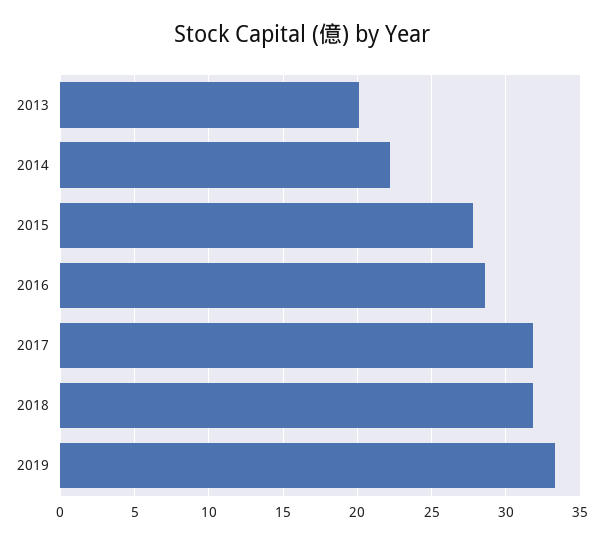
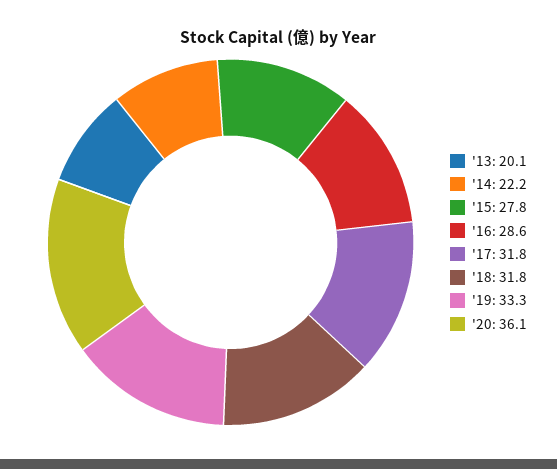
'20: none -> 36.1

